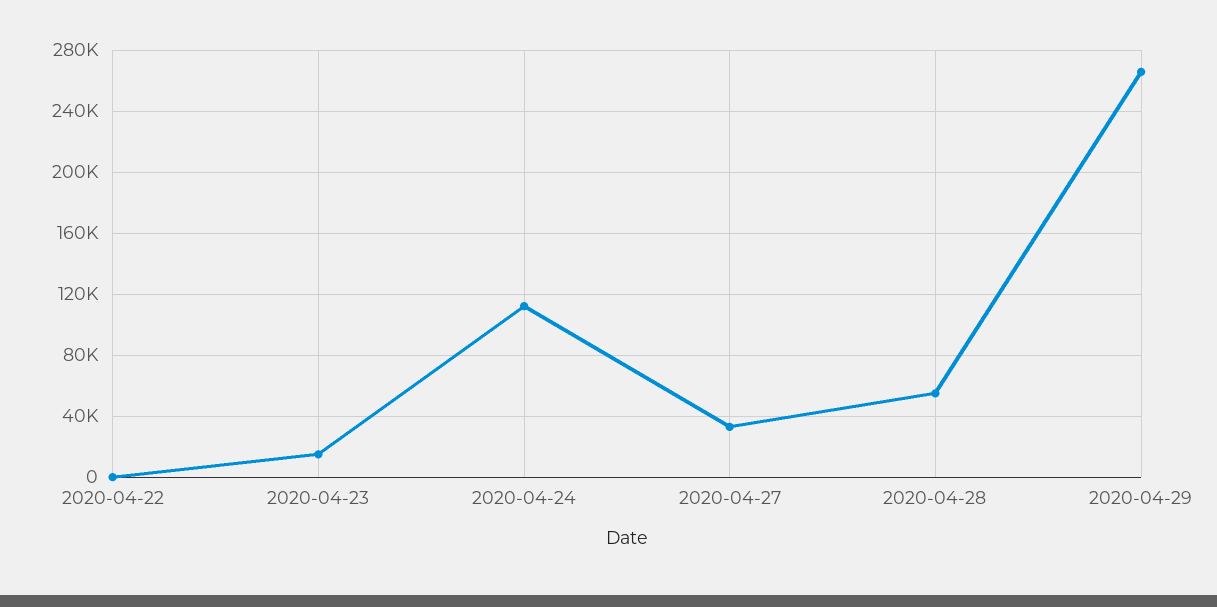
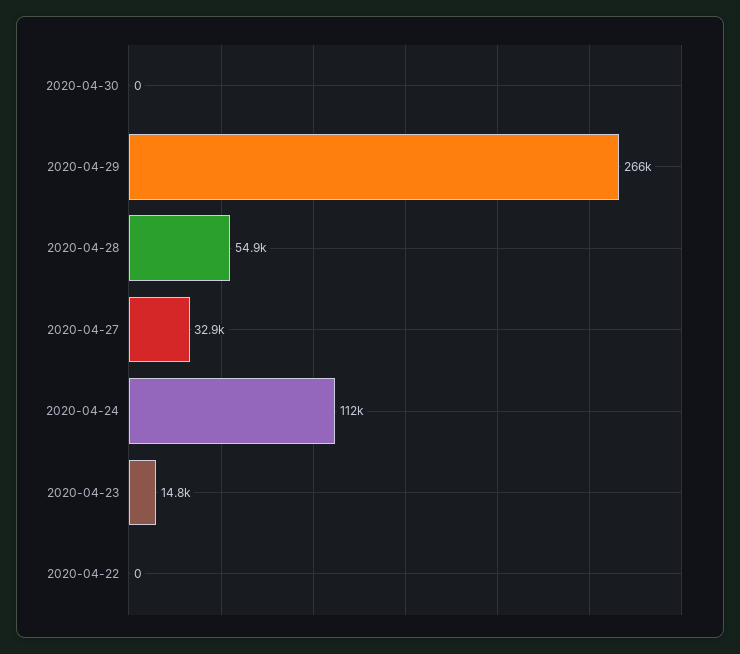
2020-04-30: none -> 0

